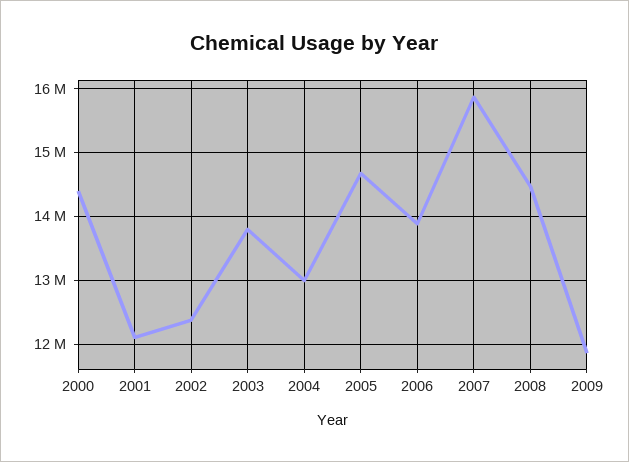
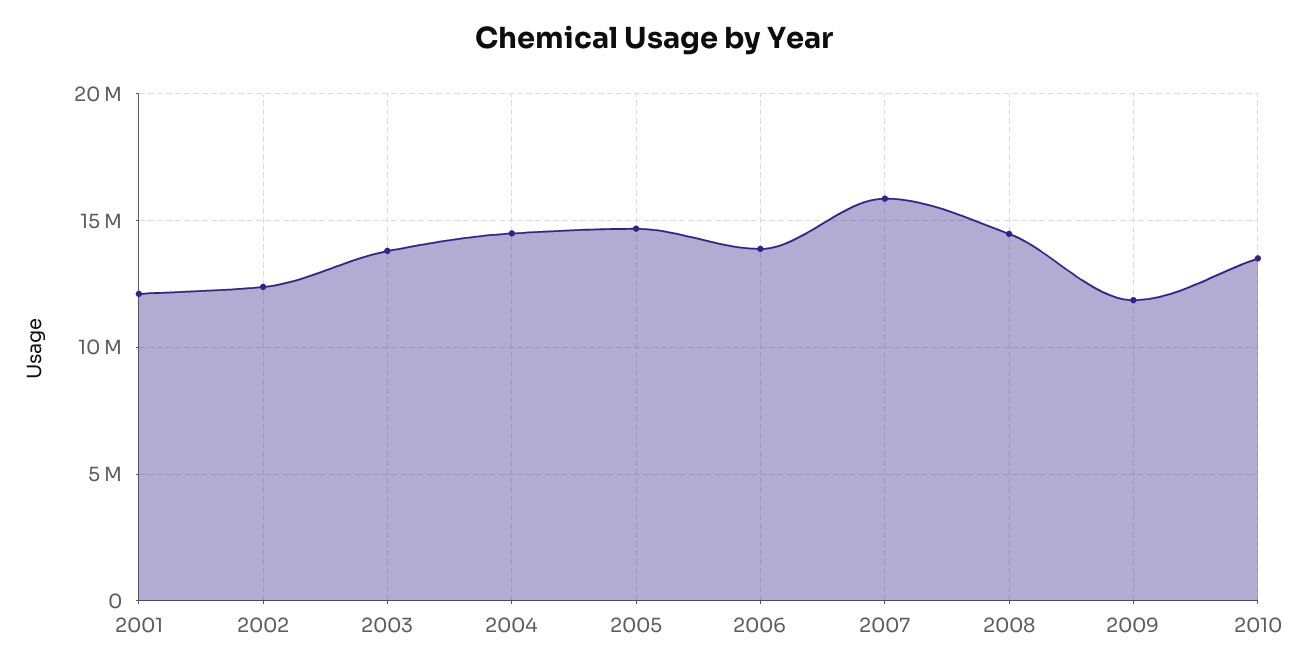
2000: 14400000 -> none
2004: 13000000 -> 14500000
2010: none -> 13500000

